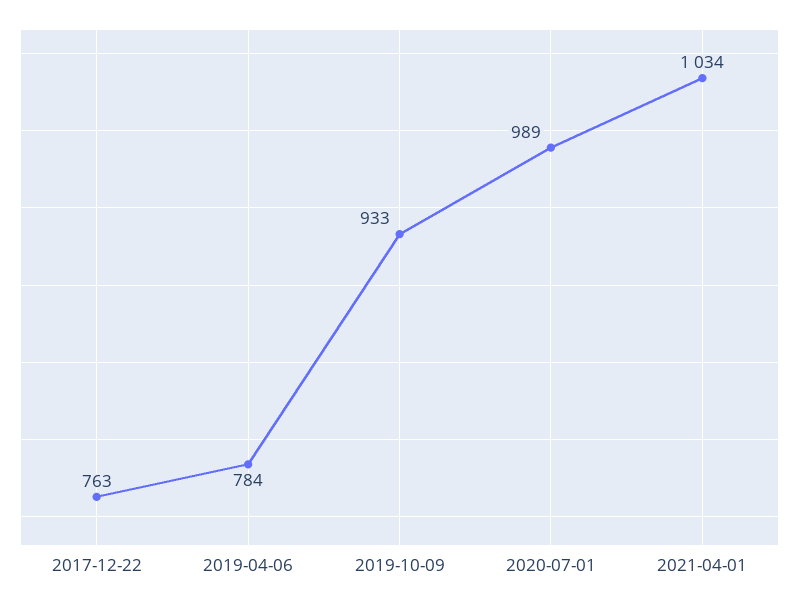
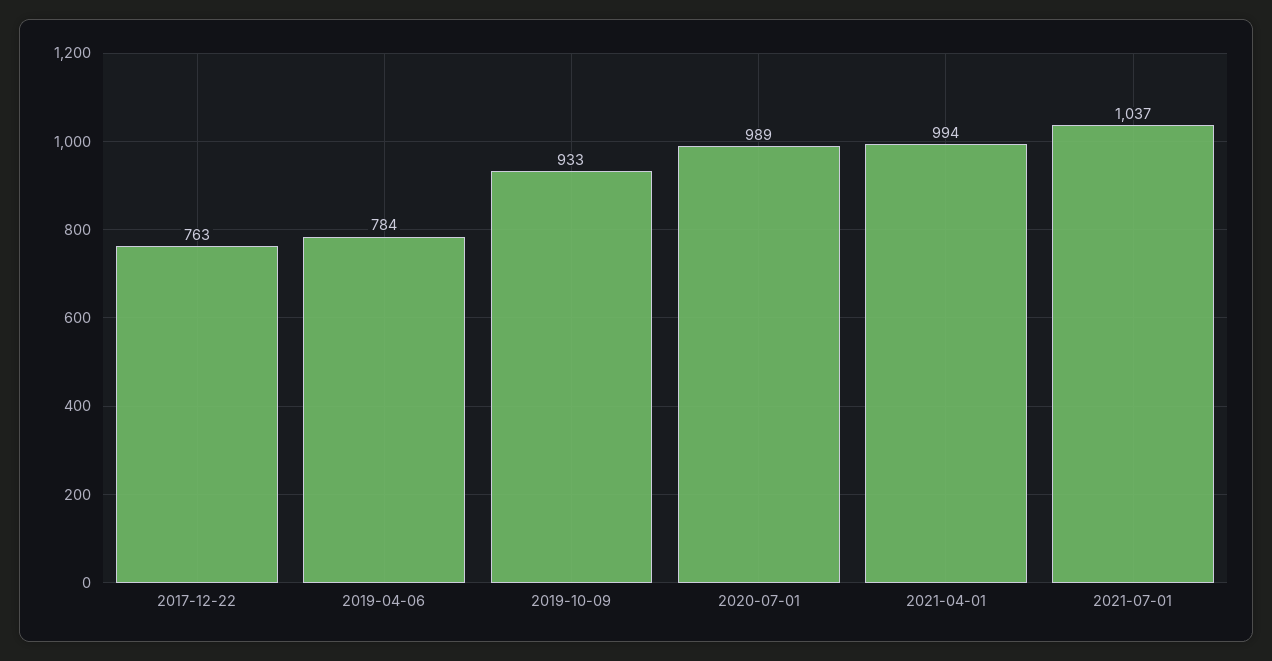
2021-04-01: 1034 -> 994
2021-07-01: none -> 1037

